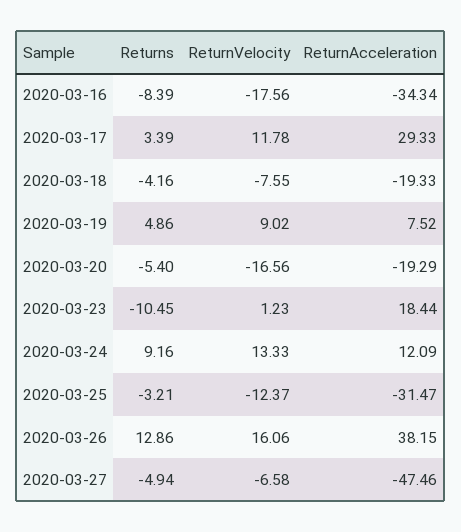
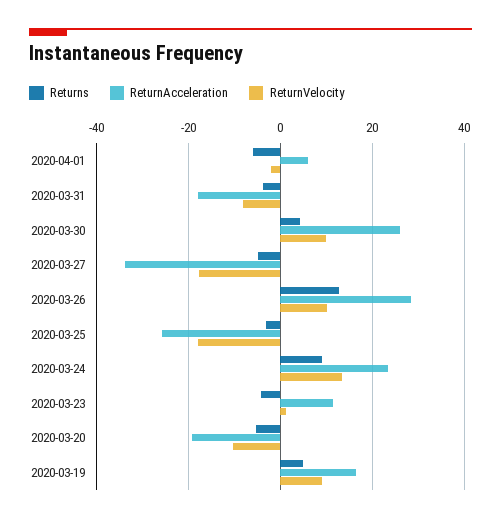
Returns, 2020-03-16: -8.39 -> none
ReturnVelocity, 2020-03-16: -17.56 -> none
ReturnAcceleration, 2020-03-16: -34.34 -> none
Returns, 2020-03-17: 3.39 -> none
ReturnVelocity, 2020-03-17: 11.78 -> none
ReturnAcceleration, 2020-03-17: 29.33 -> none
Returns, 2020-03-18: -4.16 -> none
ReturnVelocity, 2020-03-18: -7.55 -> none
ReturnAcceleration, 2020-03-18: -19.33 -> none
ReturnAcceleration, 2020-03-19: 7.52 -> 16
ReturnVelocity, 2020-03-20: -16.56 -> -10
Returns, 2020-03-23: -10.45 -> -4
ReturnAcceleration, 2020-03-23: 18.44 -> 12
ReturnAcceleration, 2020-03-24: 12.09 -> 24
ReturnVelocity, 2020-03-25: -12.37 -> -18
ReturnAcceleration, 2020-03-25: -31.47 -> -26
ReturnVelocity, 2020-03-26: 16.06 -> 10
ReturnAcceleration, 2020-03-26: 38.15 -> 28
ReturnVelocity, 2020-03-27: -6.58 -> -18
ReturnAcceleration, 2020-03-27: -47.46 -> -34
Returns, 2020-04-01: none -> -6
ReturnAcceleration, 2020-04-01: none -> 6
ReturnVelocity, 2020-04-01: none -> -2
Returns, 2020-03-31: none -> -4
ReturnAcceleration, 2020-03-31: none -> -18
ReturnVelocity, 2020-03-31: none -> -8
Returns, 2020-03-30: none -> 4
ReturnAcceleration, 2020-03-30: none -> 26
ReturnVelocity, 2020-03-30: none -> 10

